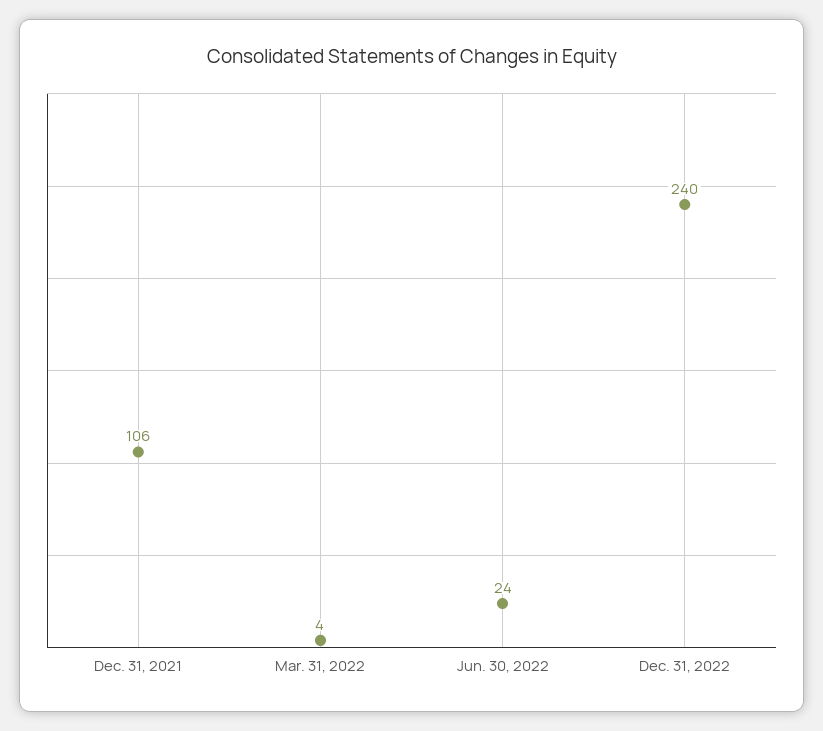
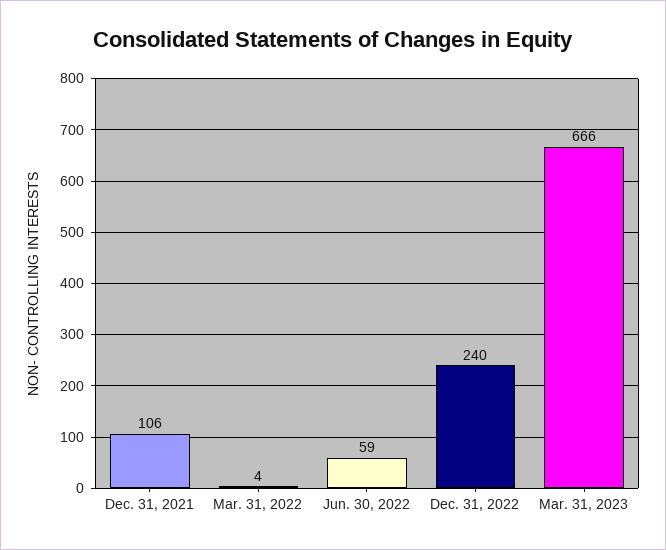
Jun. 30, 2022: 24 -> 59
Mar. 31, 2023: none -> 666

